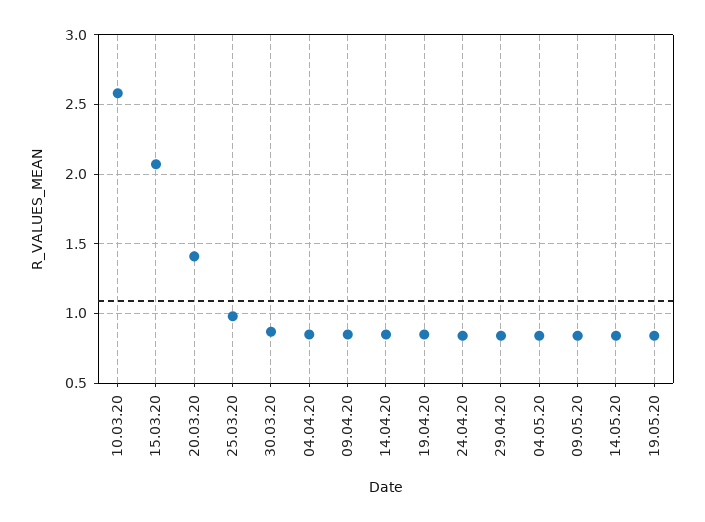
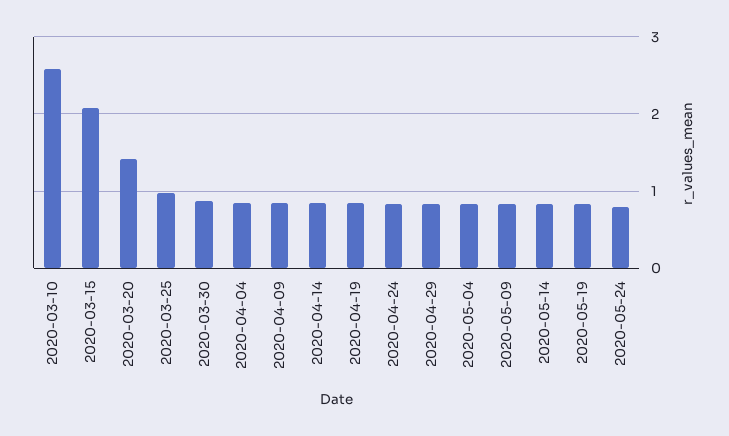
2020-05-24: none -> 0.8

